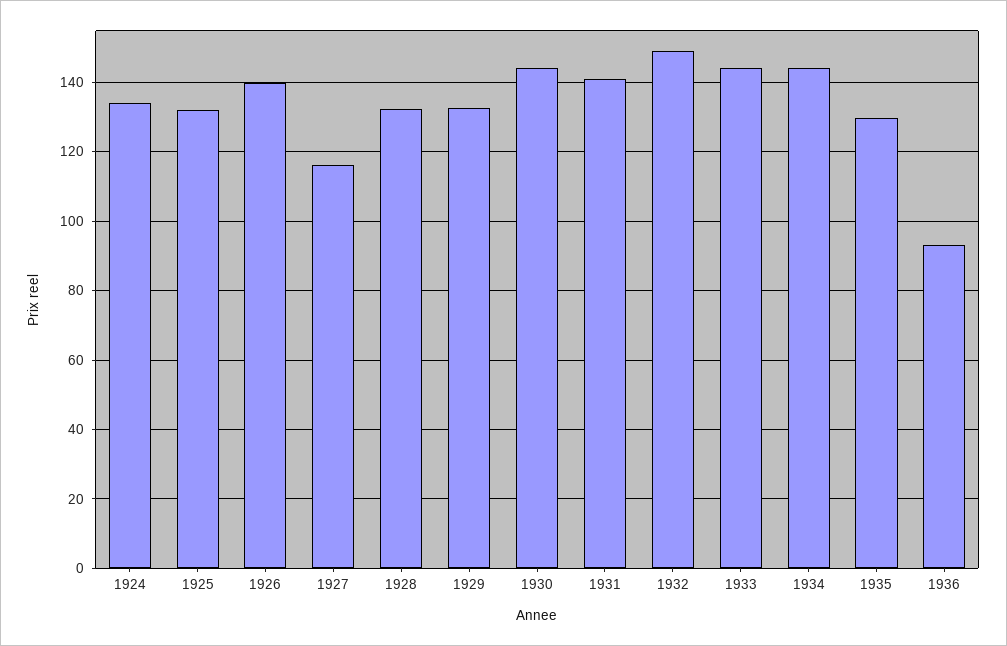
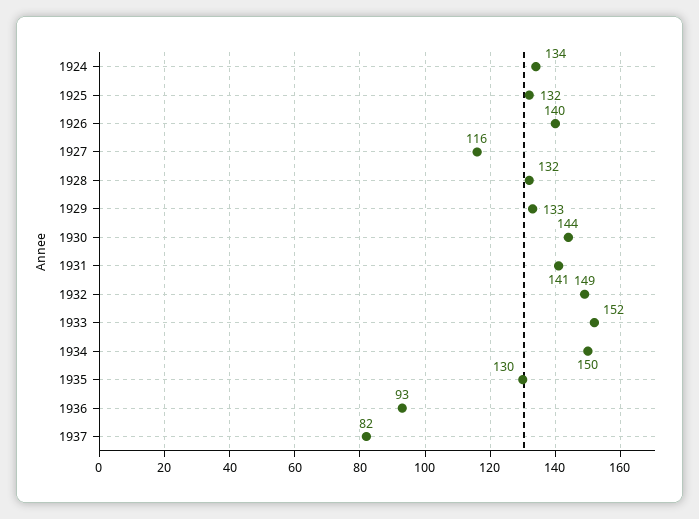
1933: 144 -> 152
1934: 144 -> 150
1937: none -> 82

